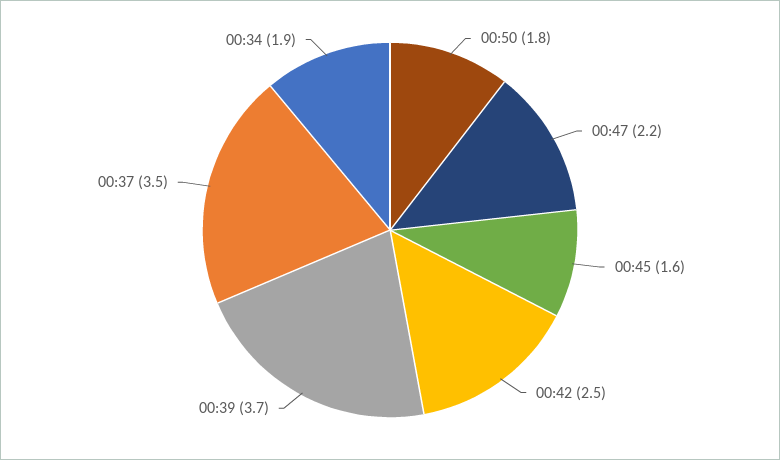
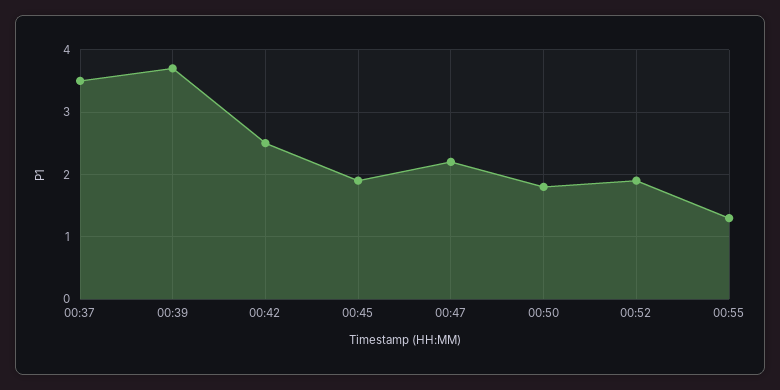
00:45: 1.6 -> 1.9
00:34: 1.9 -> none
00:52: none -> 1.9
00:55: none -> 1.3

